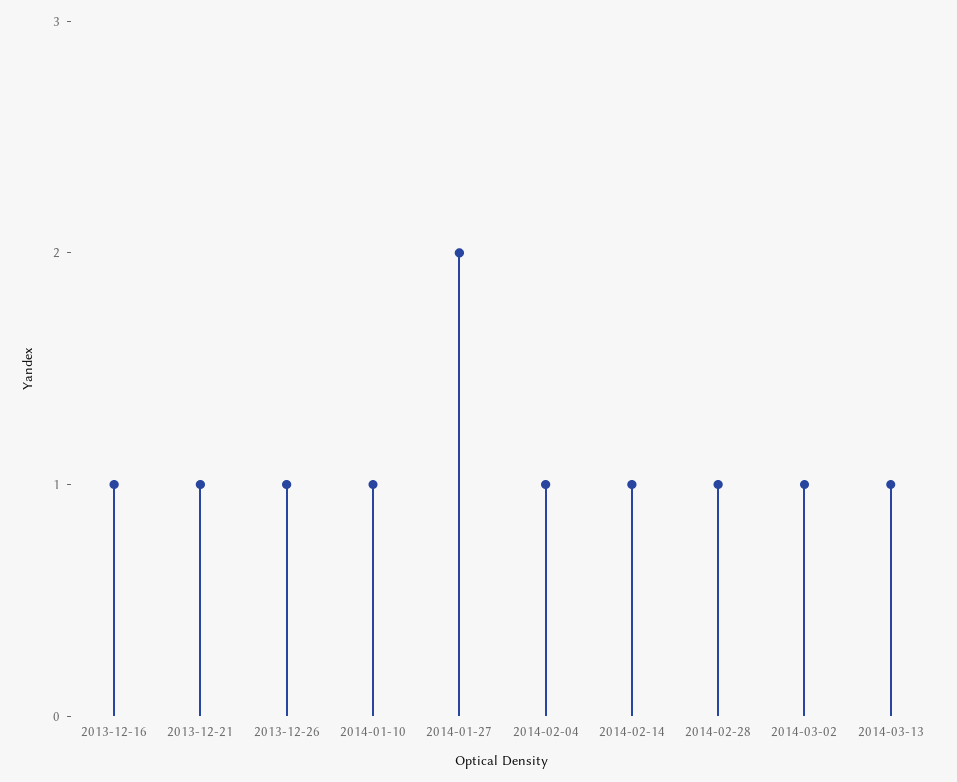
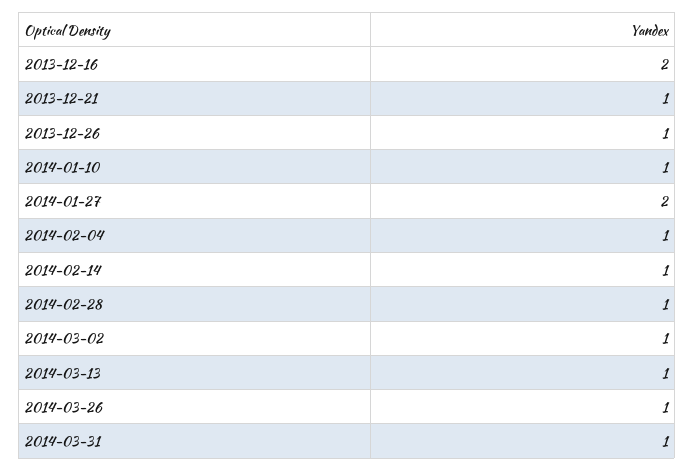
2013-12-16: 1 -> 2
2014-03-26: none -> 1
2014-03-31: none -> 1

